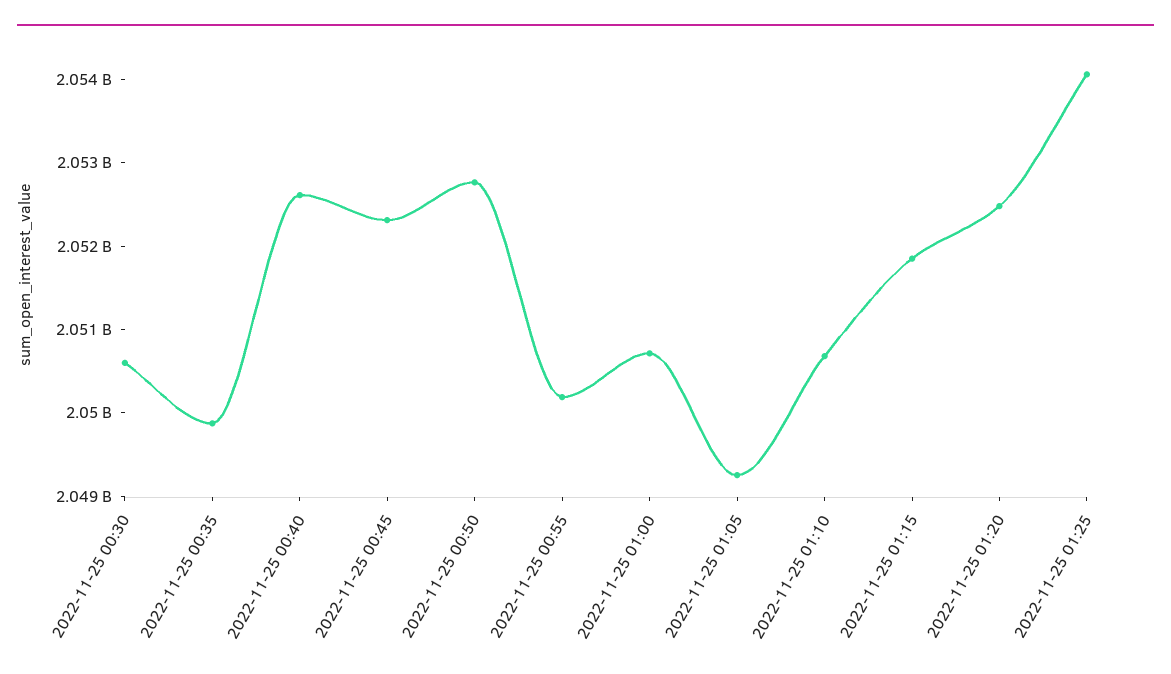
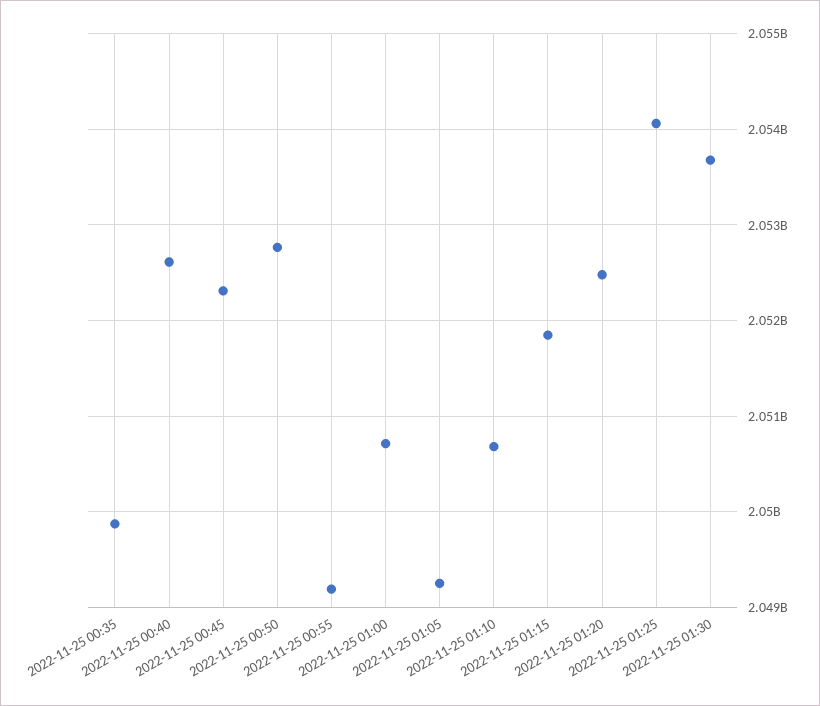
2022-11-25 00:30: 2050600000 -> none
2022-11-25 00:55: 2050200000 -> 2049200000
2022-11-25 01:30: none -> 2053700000

